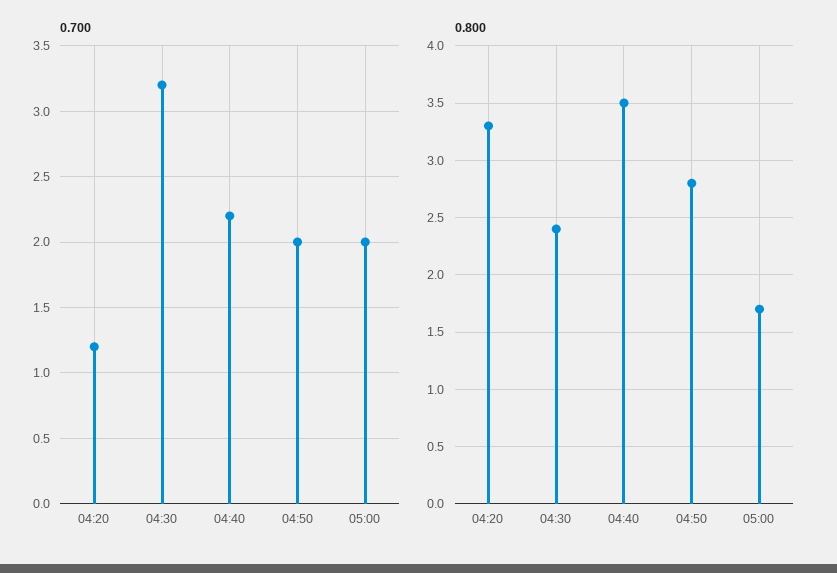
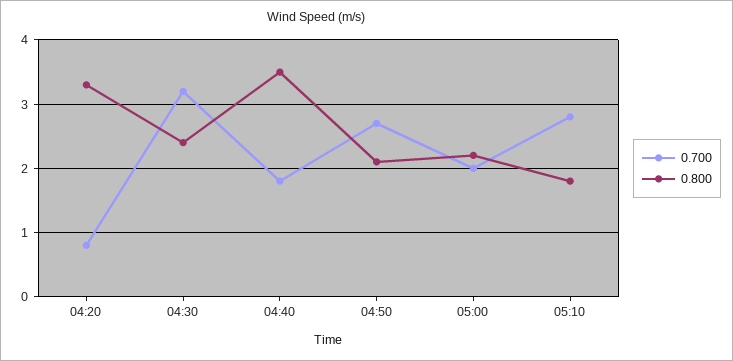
0.700, 04:20: 1.2 -> 0.8
0.700, 04:40: 2.2 -> 1.8
0.700, 04:50: 2 -> 2.7
0.800, 04:50: 2.8 -> 2.1
0.800, 05:00: 1.7 -> 2.2
0.700, 05:10: none -> 2.8
0.800, 05:10: none -> 1.8

